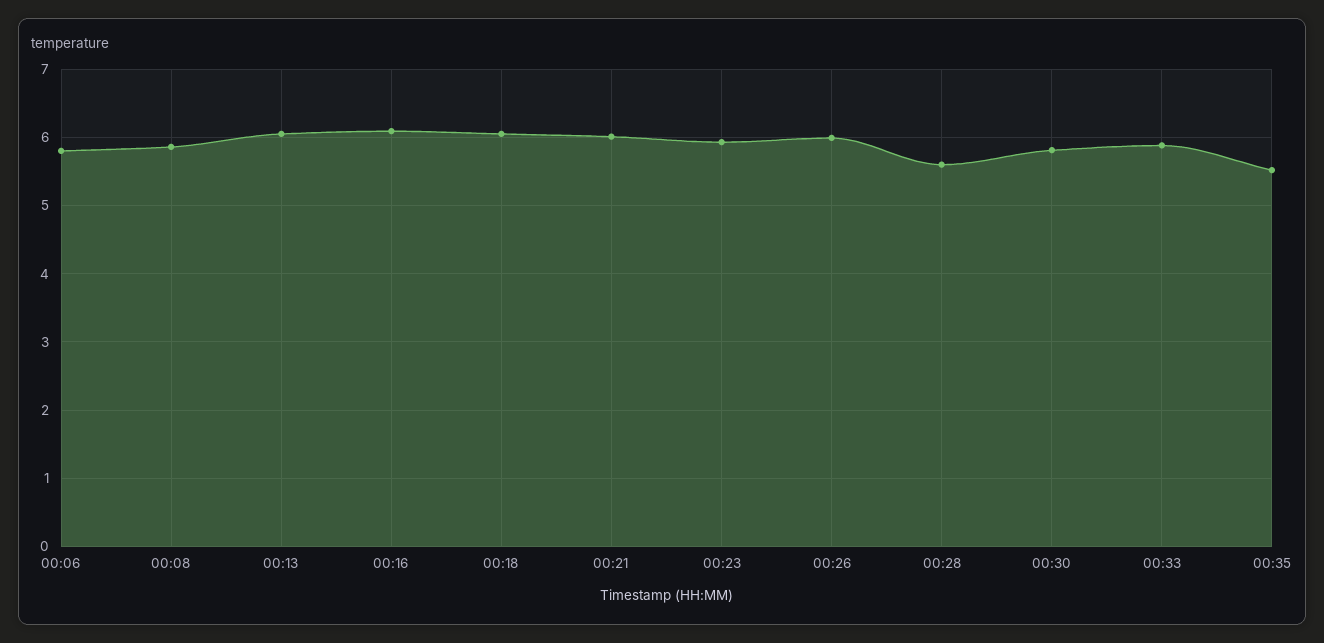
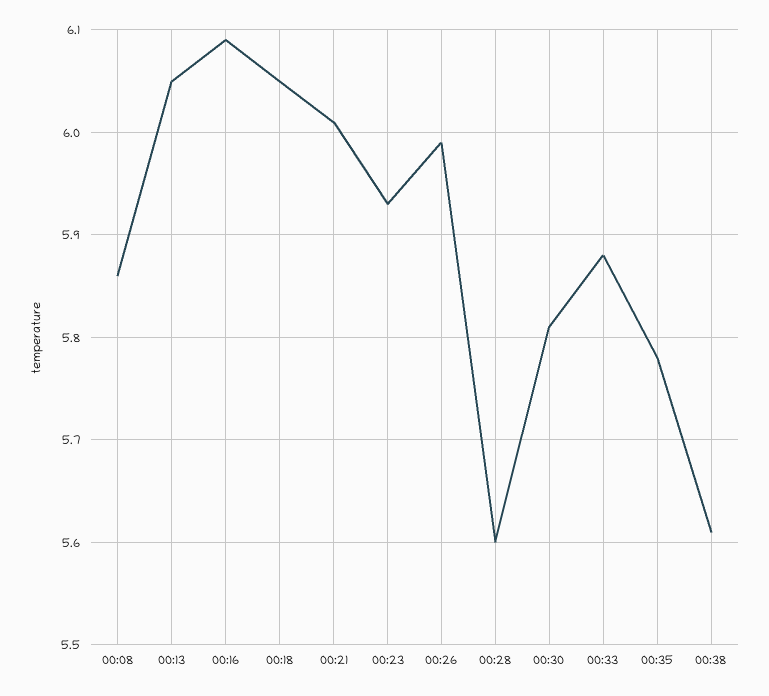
00:06: 5.8 -> none
00:35: 5.5 -> 5.78
00:38: none -> 5.61

